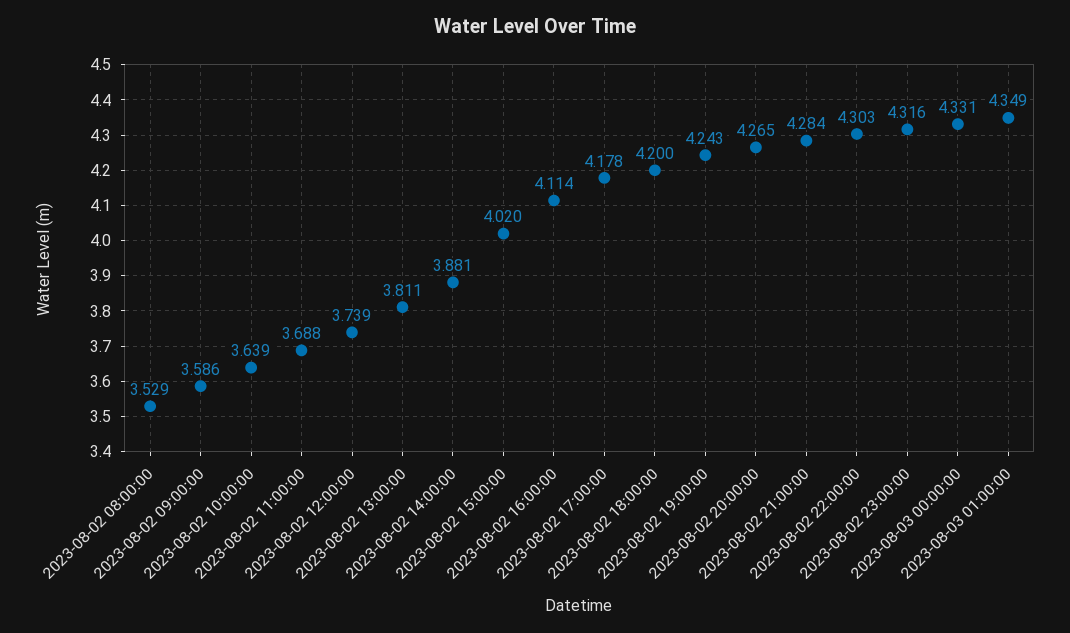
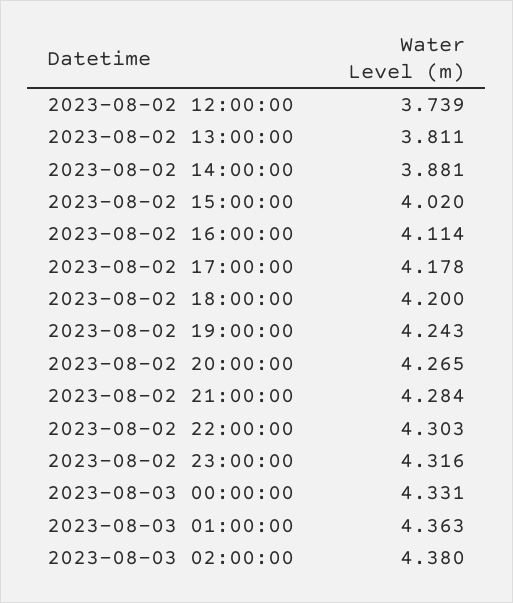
2023-08-02 08:00:00: 3.529 -> none
2023-08-02 09:00:00: 3.586 -> none
2023-08-02 10:00:00: 3.639 -> none
2023-08-02 11:00:00: 3.688 -> none
2023-08-03 01:00:00: 4.349 -> 4.363
2023-08-03 02:00:00: none -> 4.38

